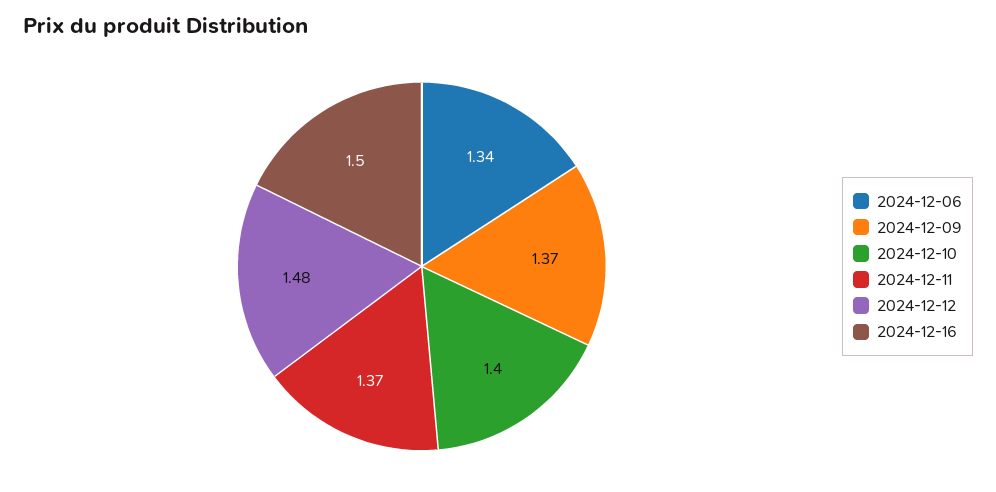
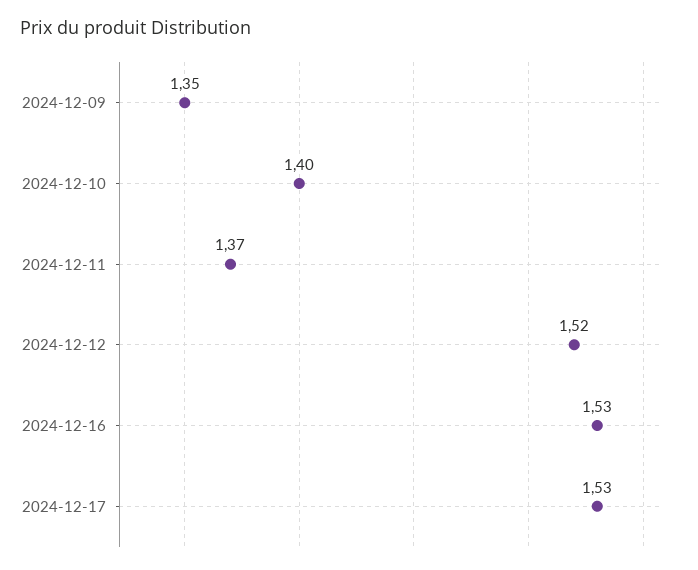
2024-12-06: 1.34 -> none
2024-12-09: 1.37 -> 1.35
2024-12-12: 1.48 -> 1.52
2024-12-16: 1.5 -> 1.53
2024-12-17: none -> 1.53

